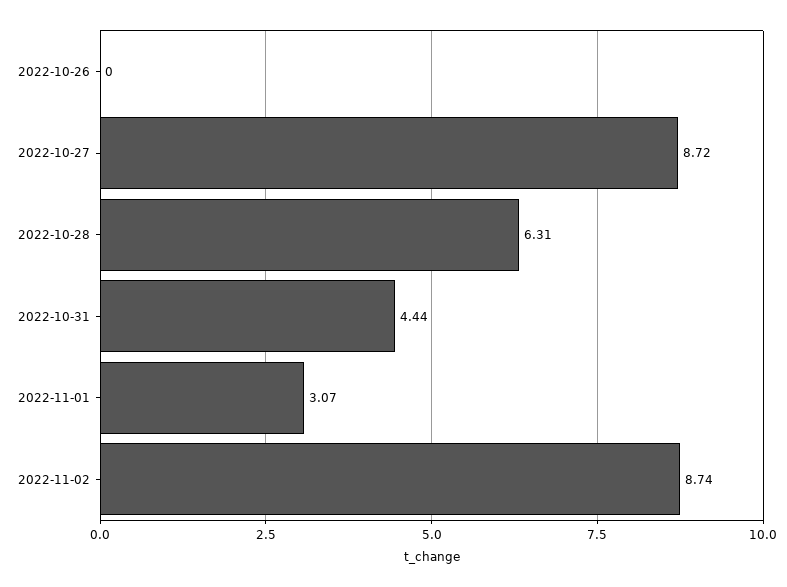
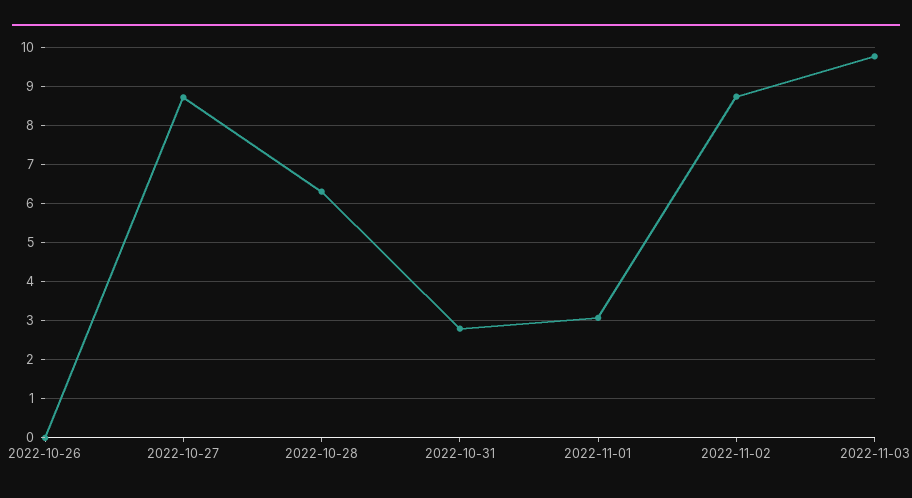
2022-10-31: 4.44 -> 2.8
2022-11-03: none -> 9.8

